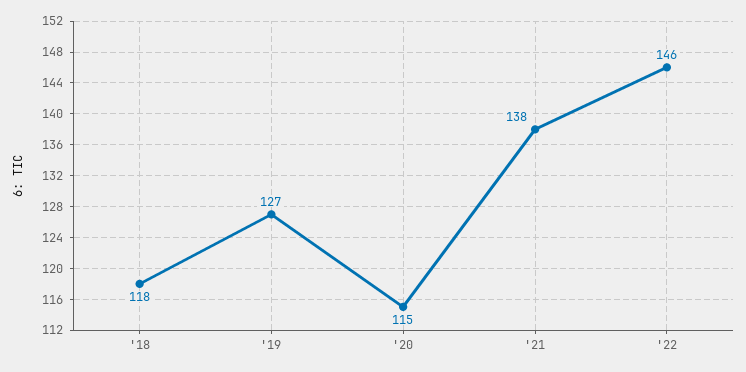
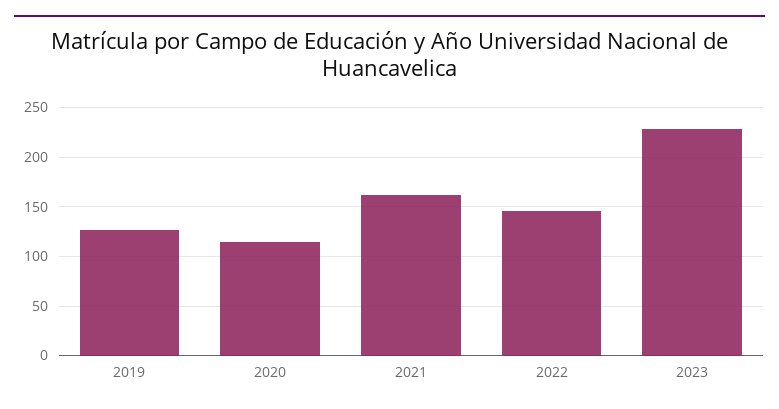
'18: 118 -> none
'21: 138 -> 160
2023: none -> 230

